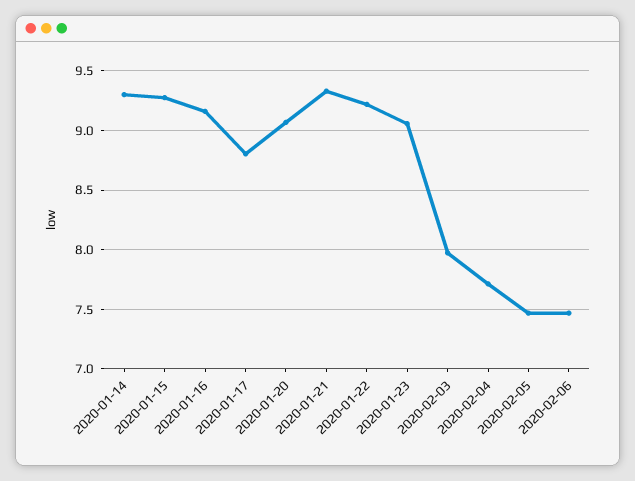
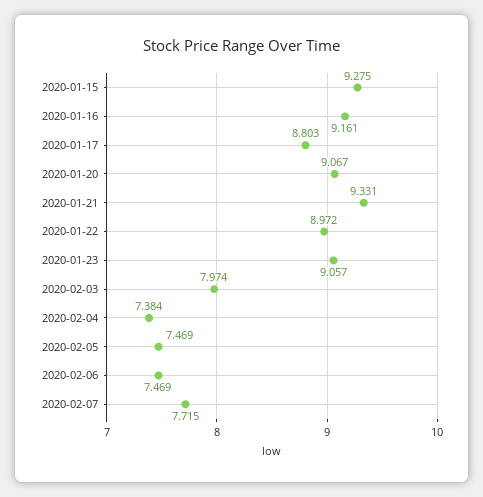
2020-01-14: 9.3 -> none
2020-01-22: 9.2 -> 8.972
2020-02-04: 7.7 -> 7.384
2020-02-07: none -> 7.715

